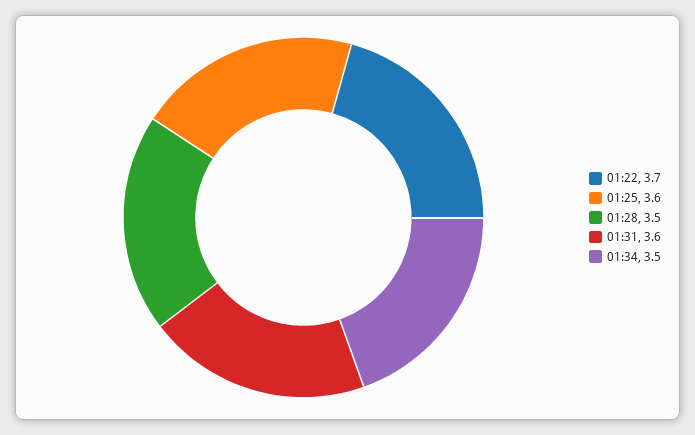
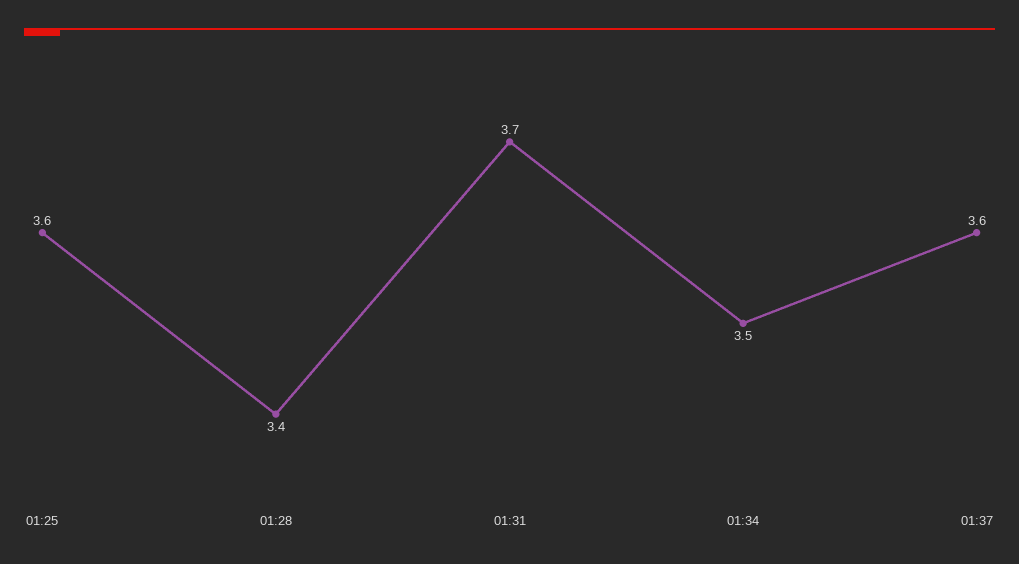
01:22: 3.7 -> none
01:28: 3.5 -> 3.4
01:31: 3.6 -> 3.7
01:37: none -> 3.6

